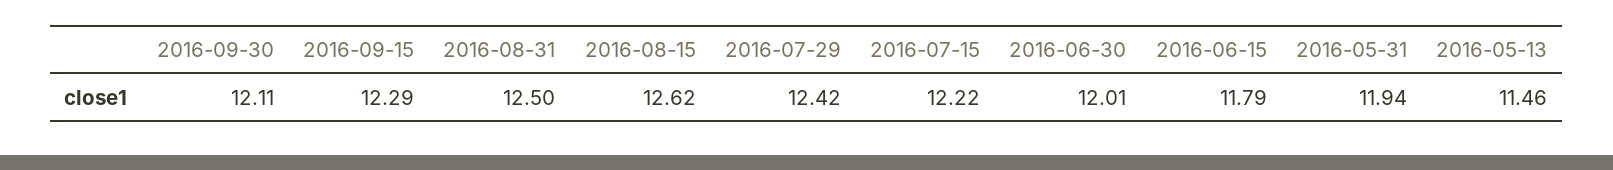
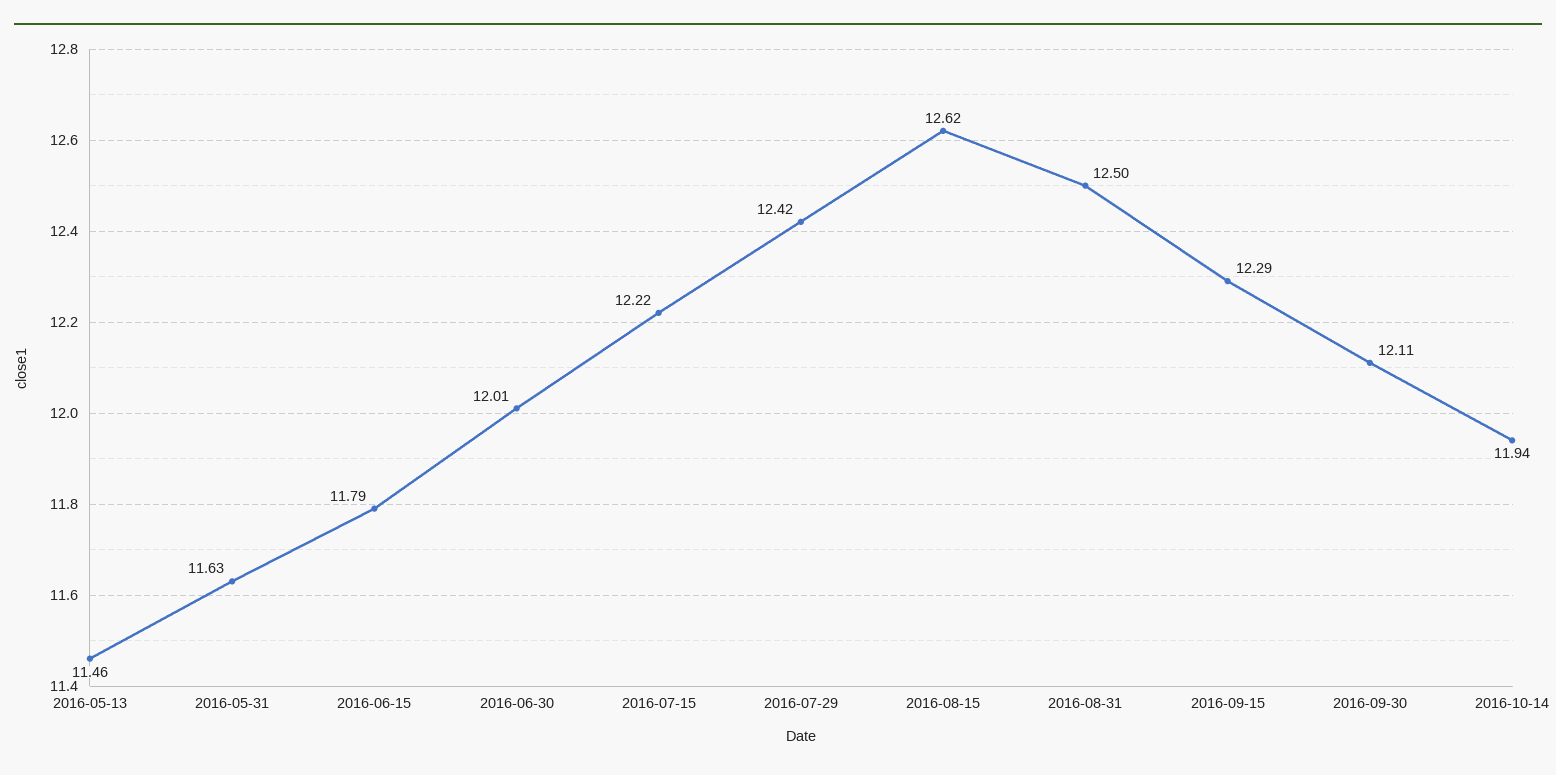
2016-05-31: 11.94 -> 11.63
2016-10-14: none -> 11.94

